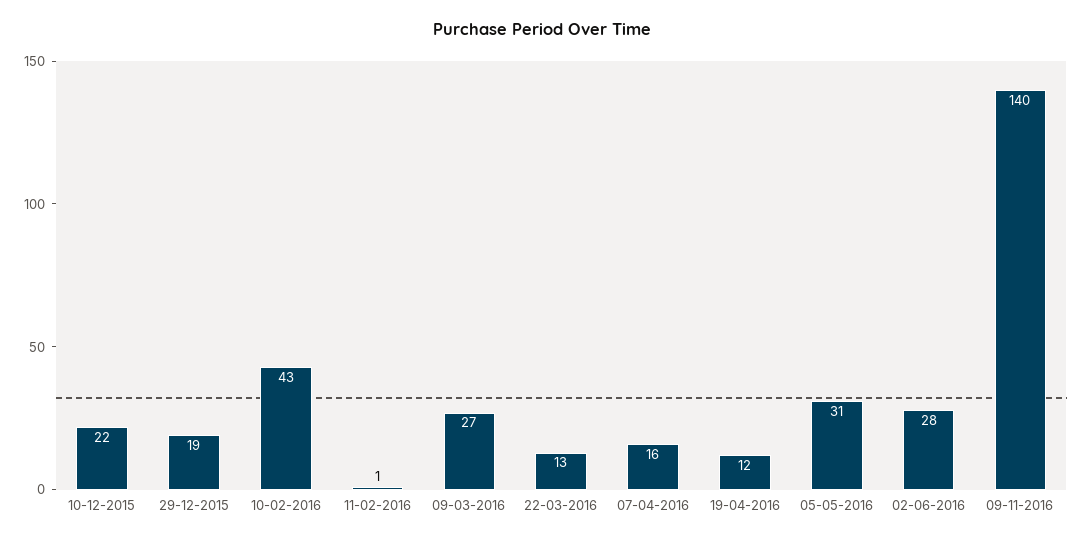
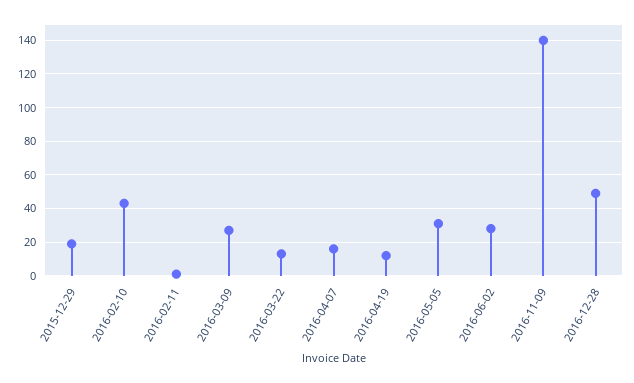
10-12-2015: 22 -> none
2016-12-28: none -> 50

